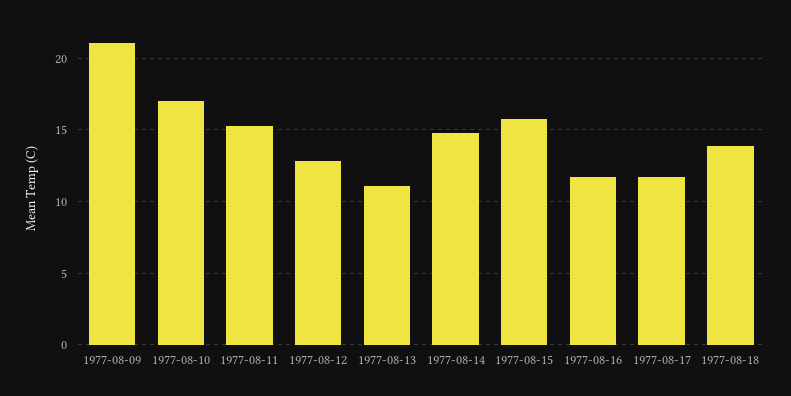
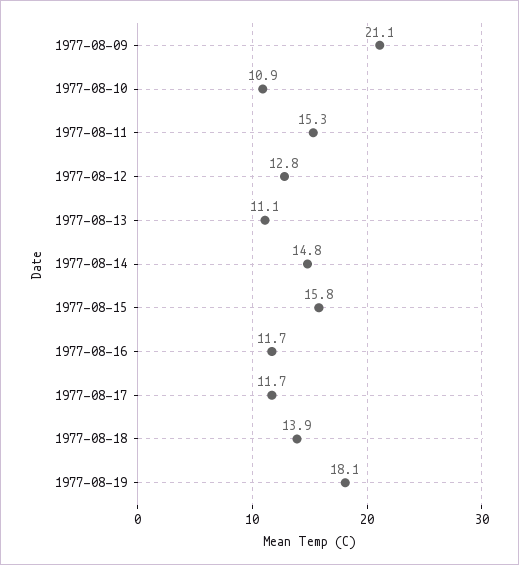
1977-08-10: 17 -> 10.9
1977-08-19: none -> 18.1

